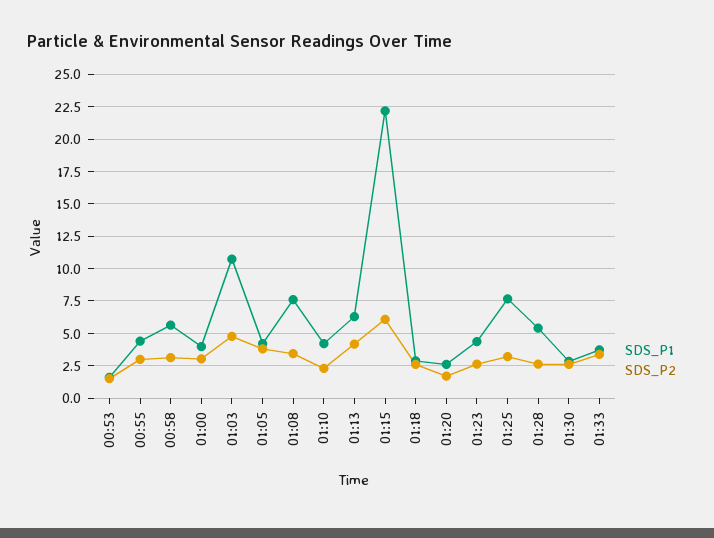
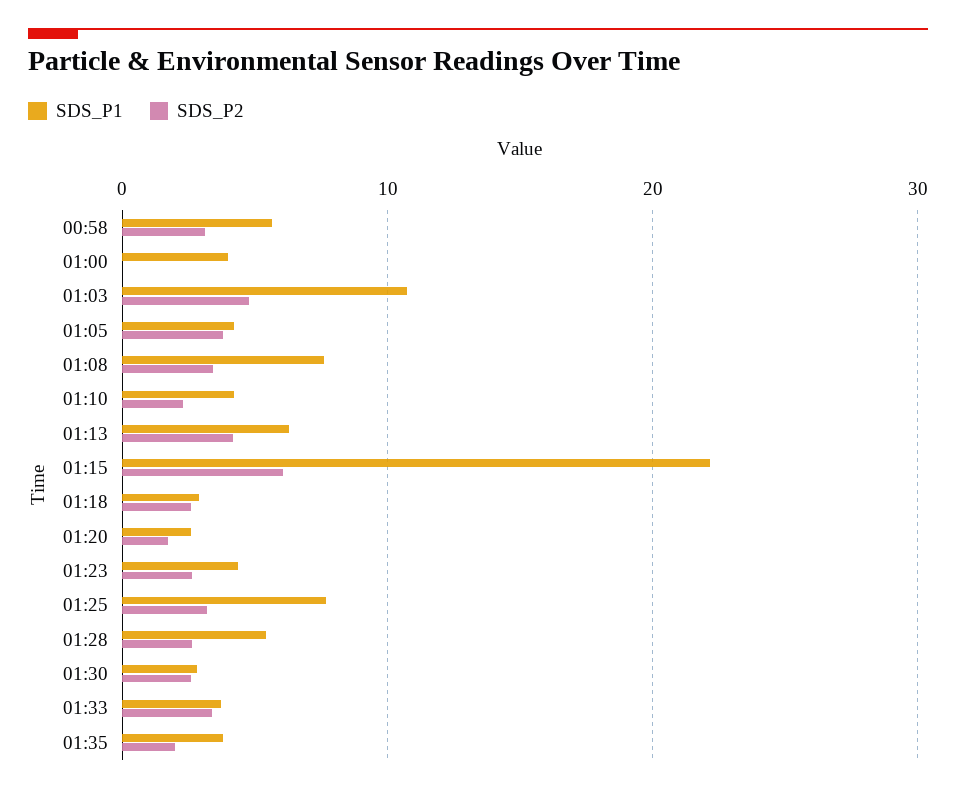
SDS_P1, 00:53: 1.5 -> none
SDS_P2, 00:53: 1.5 -> none
SDS_P1, 00:55: 4.5 -> none
SDS_P2, 00:55: 3 -> none
SDS_P2, 01:00: 3 -> 0
SDS_P1, 01:35: none -> 4
SDS_P2, 01:35: none -> 2

